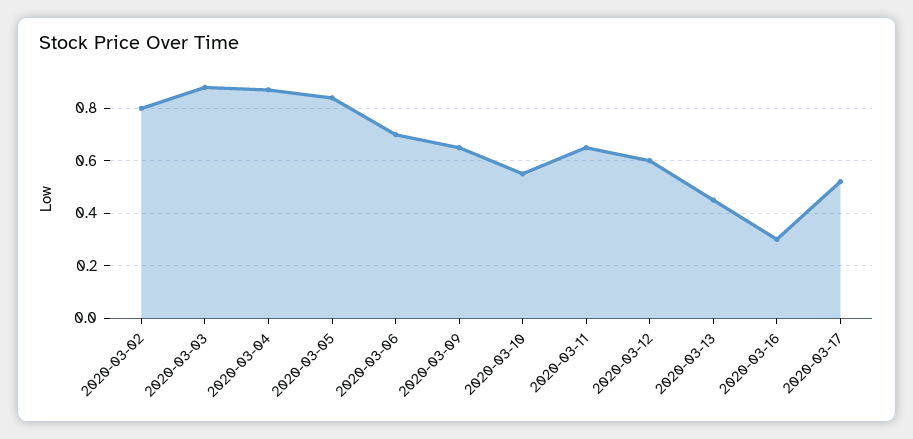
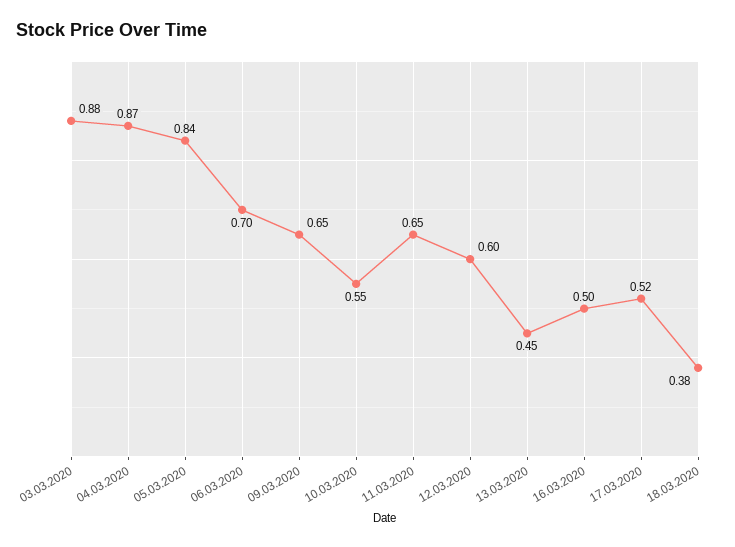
2020-03-02: 0.8 -> none
2020-03-16: 0.3 -> 0.5
18.03.2020: none -> 0.38

